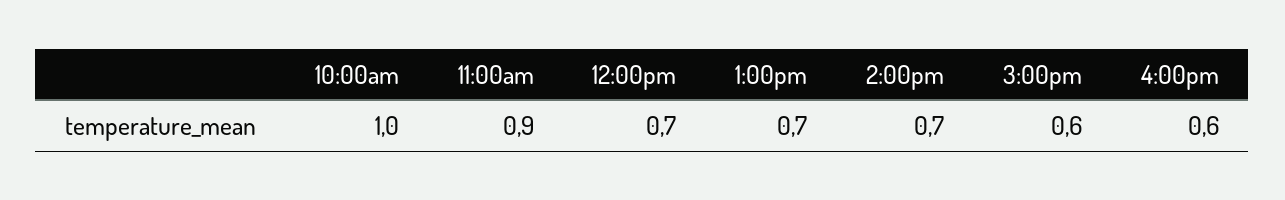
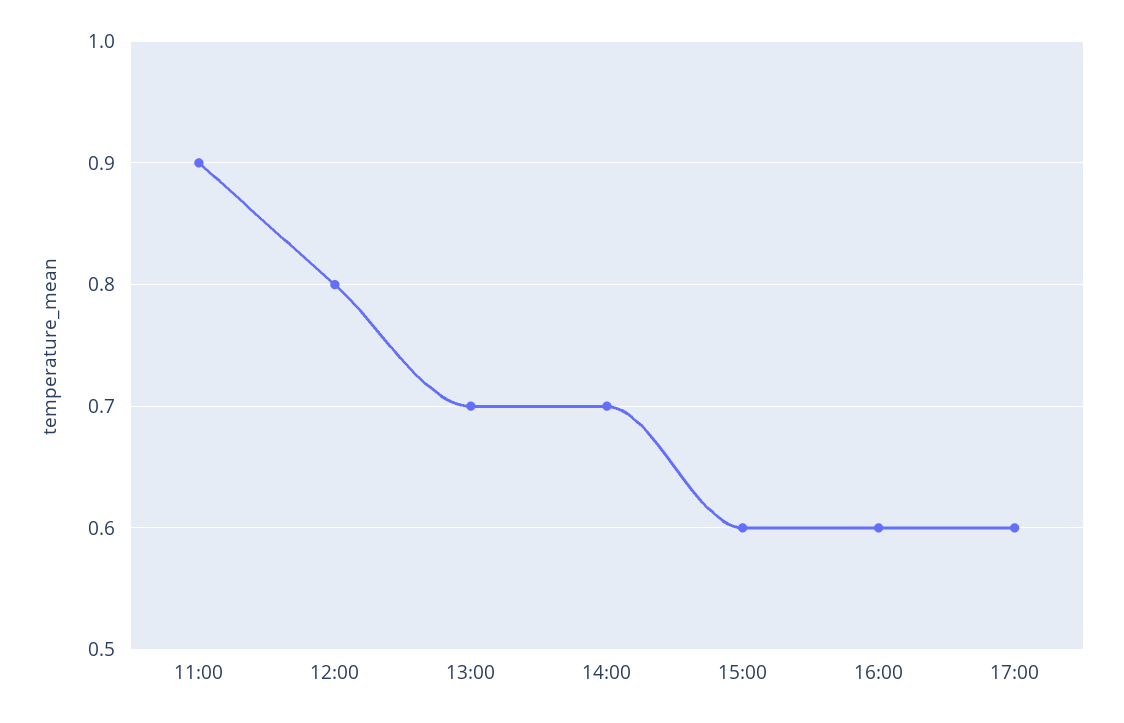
10:00am: 1 -> none
12:00pm: 0.7 -> 0.8
17:00: none -> 0.6

